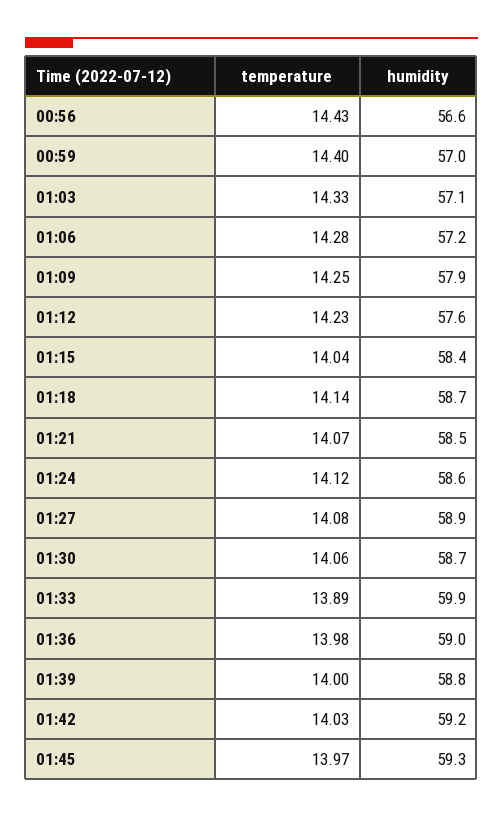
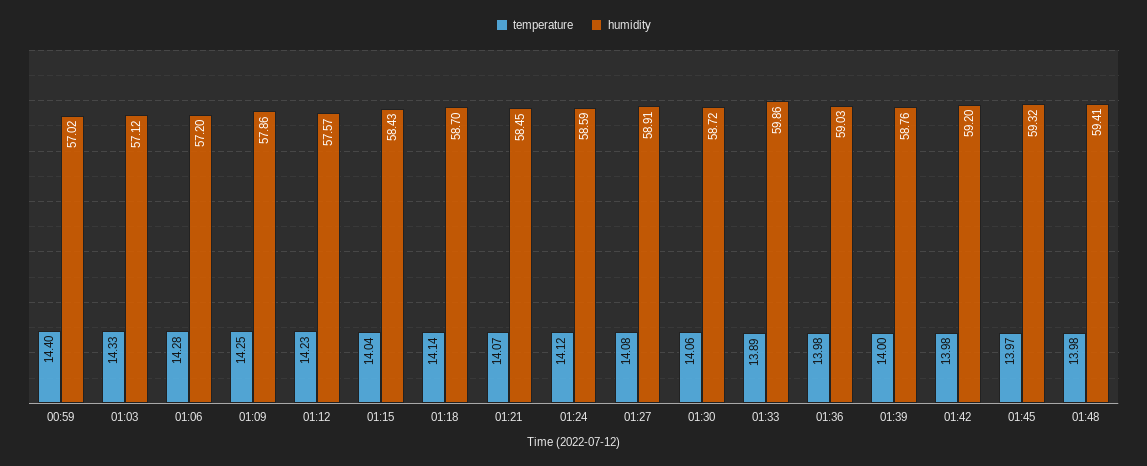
temperature, 00:56: 14.43 -> none
humidity, 00:56: 56.6 -> none
temperature, 01:42: 14.03 -> 13.98
temperature, 01:48: none -> 13.98
humidity, 01:48: none -> 59.41

